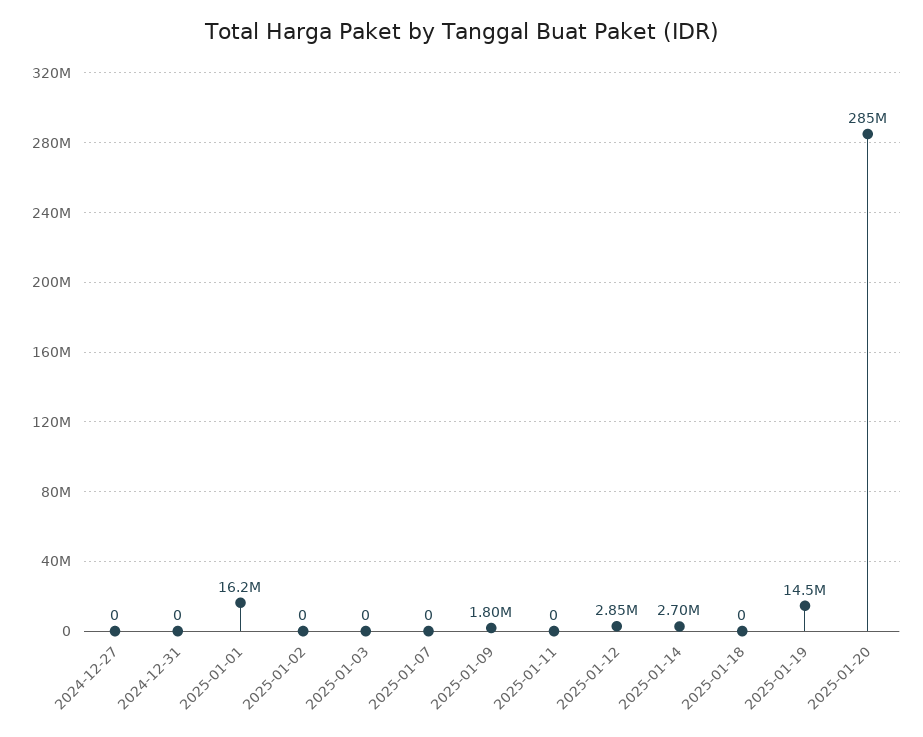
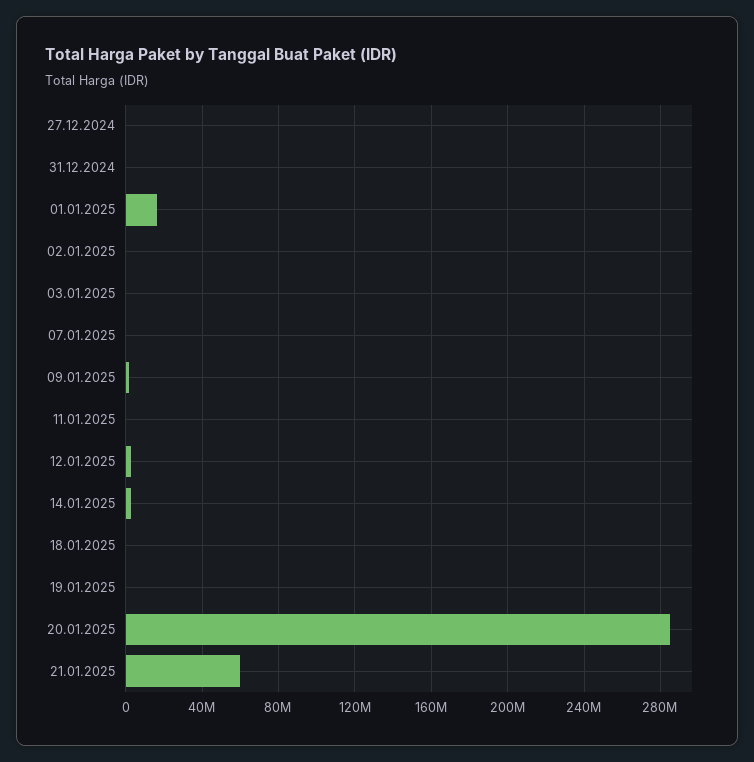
2025-01-19: 14500000 -> 0
21.01.2025: none -> 60000000

